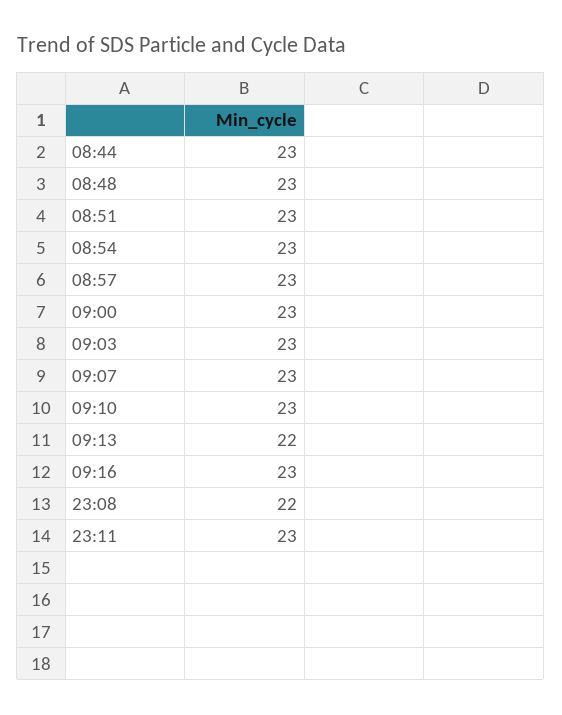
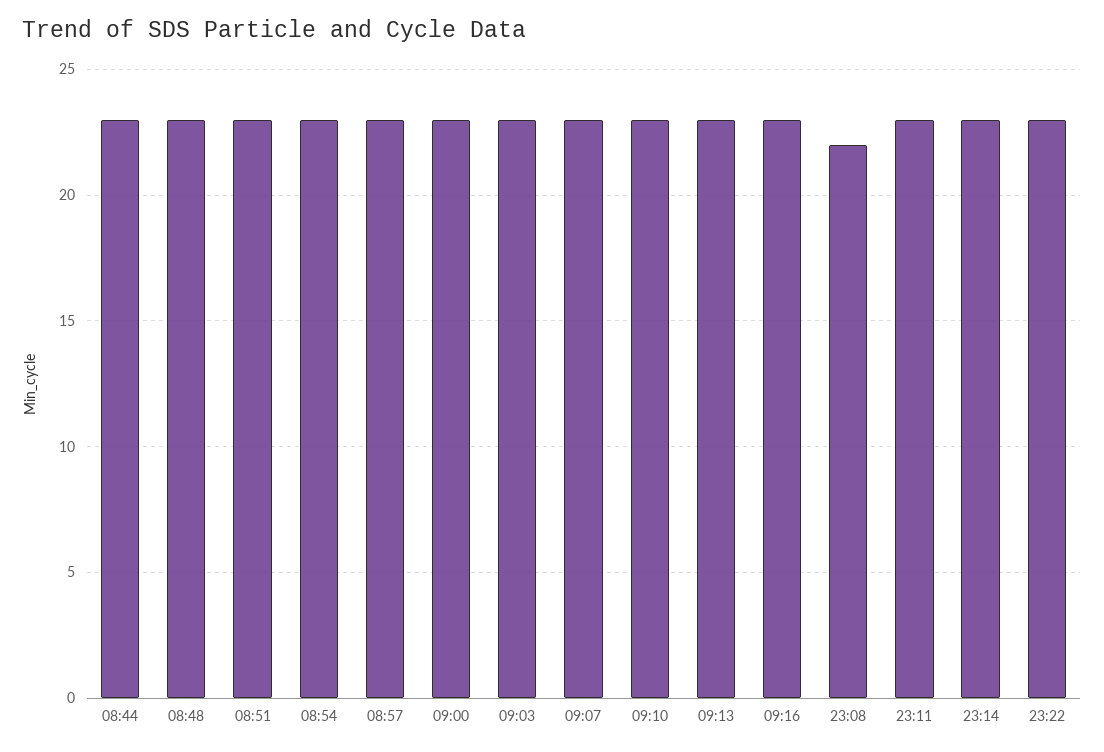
09:13: 22 -> 23
23:14: none -> 23
23:22: none -> 23

